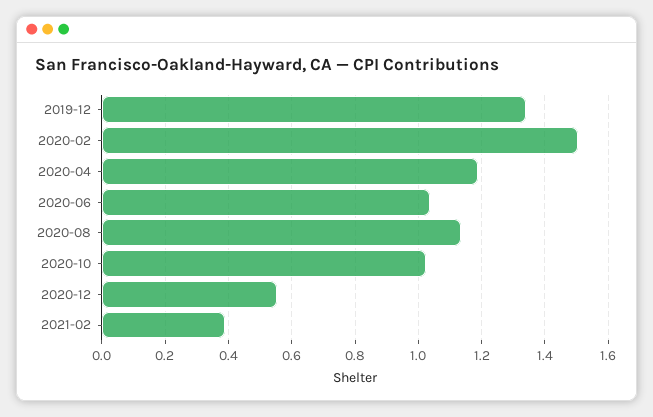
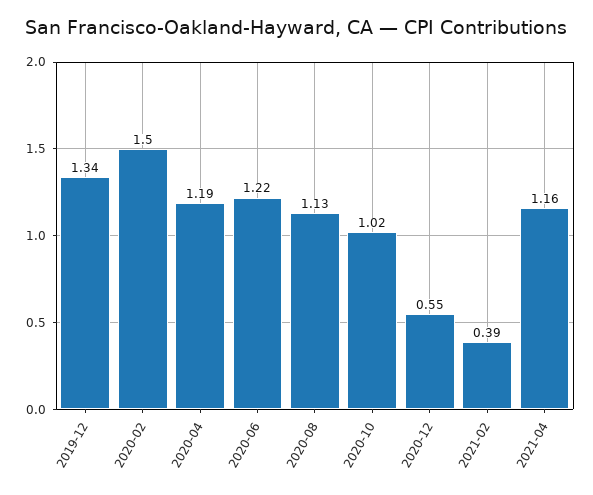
2020-06: 1.04 -> 1.22
2021-04: none -> 1.16

